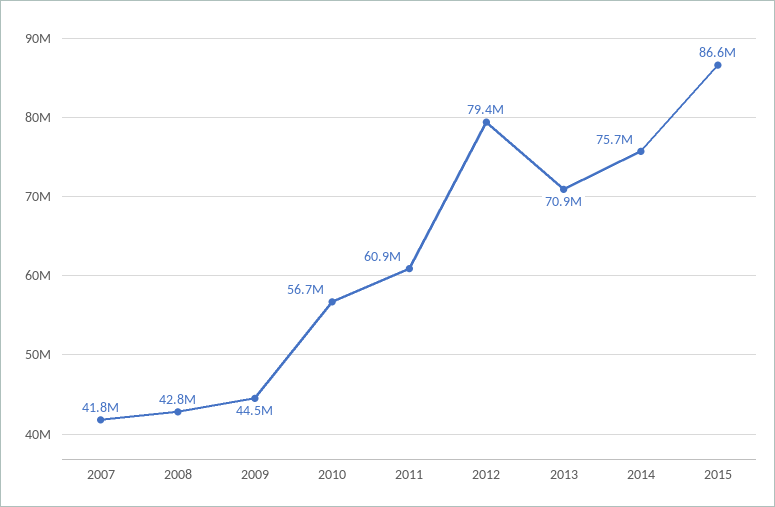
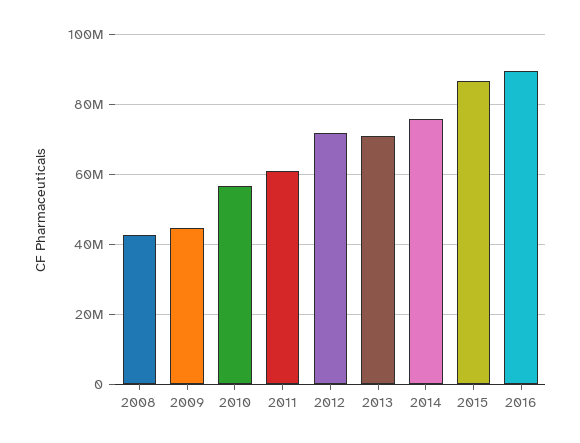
2007: 41800000 -> none
2012: 79400000 -> 72000000
2016: none -> 90000000

